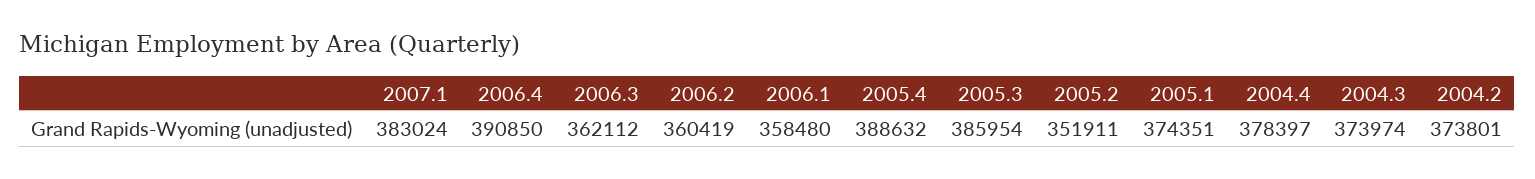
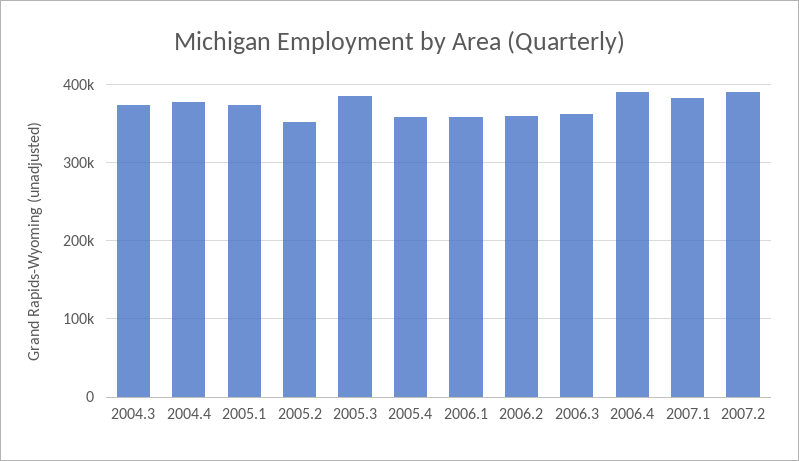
2005.4: 388632 -> 360000
2004.2: 373801 -> none
2007.2: none -> 390000

